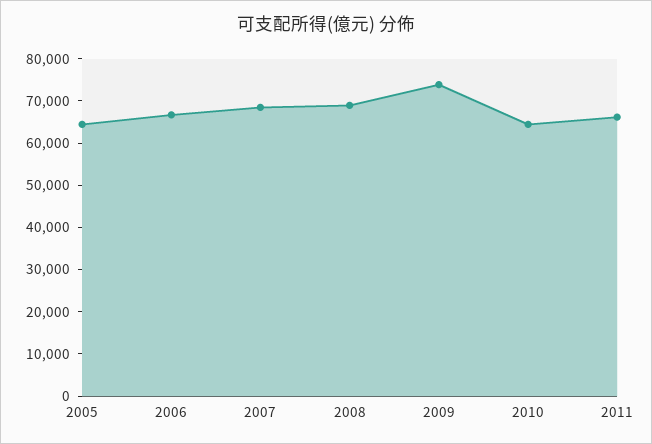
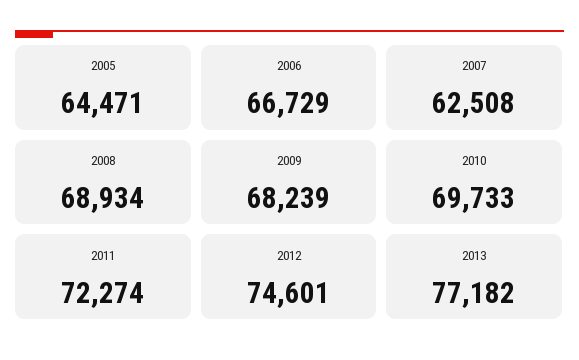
2007: 68000 -> 62508
2009: 74000 -> 68239
2010: 64000 -> 69733
2011: 66000 -> 72274
2012: none -> 74601
2013: none -> 77182

